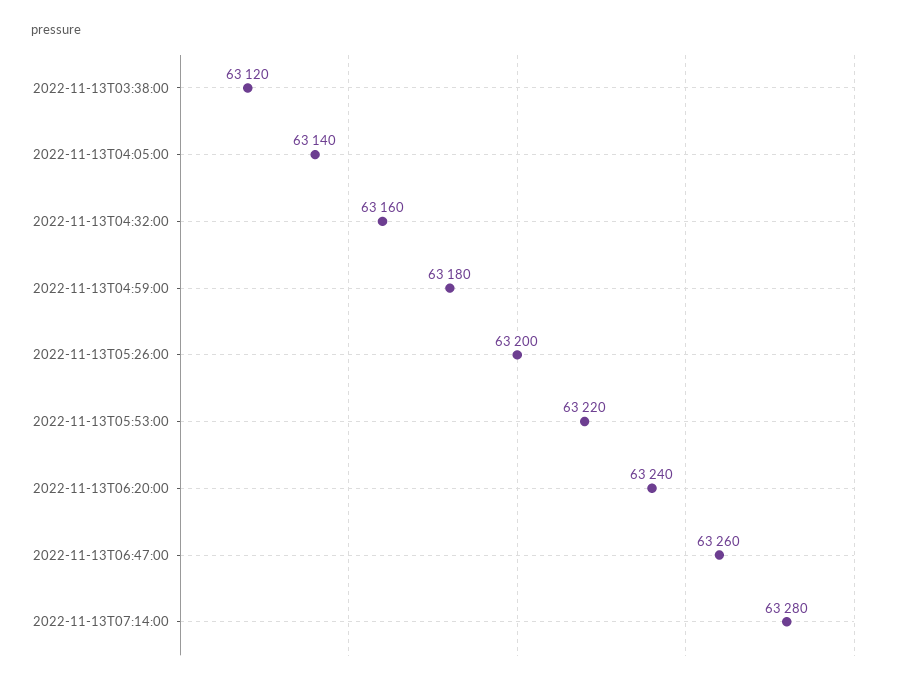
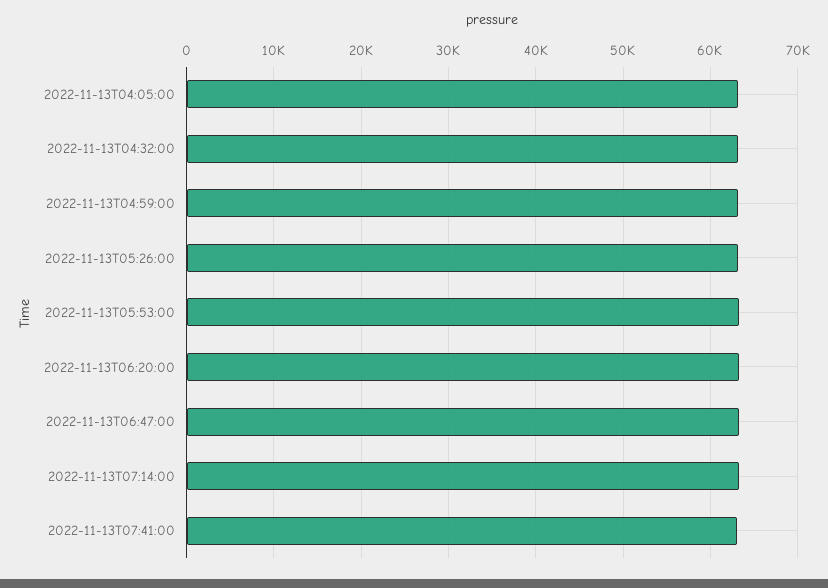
2022-11-13T03:38:00: 63120 -> none
2022-11-13T07:41:00: none -> 63000

